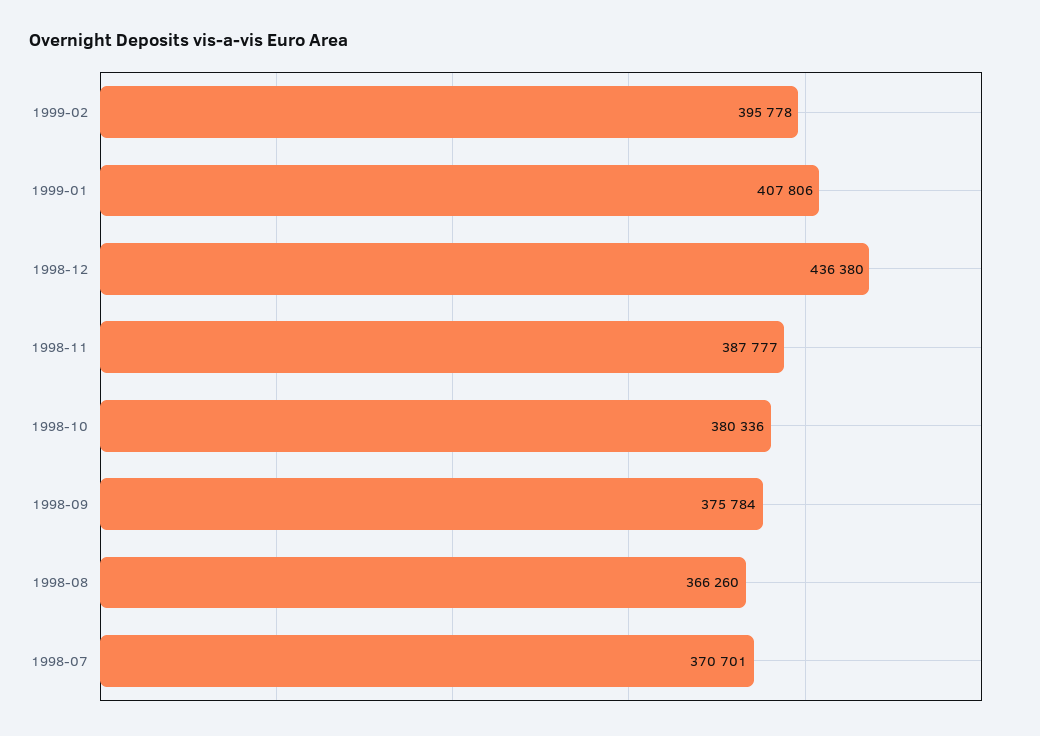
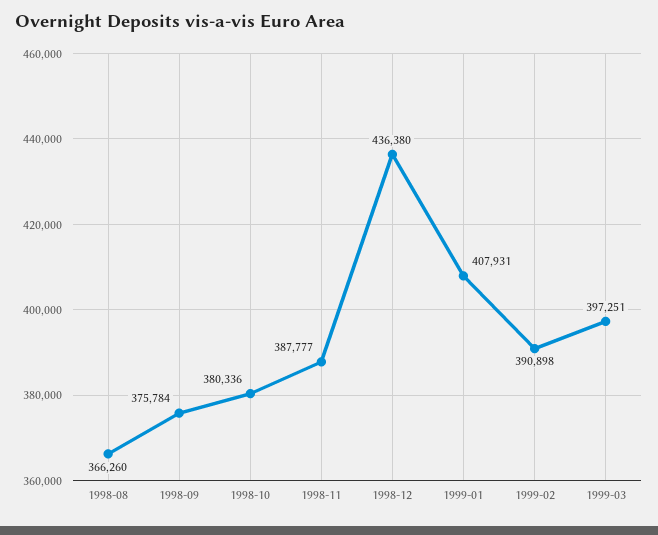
1999-02: 395778 -> 390898
1999-01: 407806 -> 407931
1998-07: 370701 -> none
1999-03: none -> 397251

